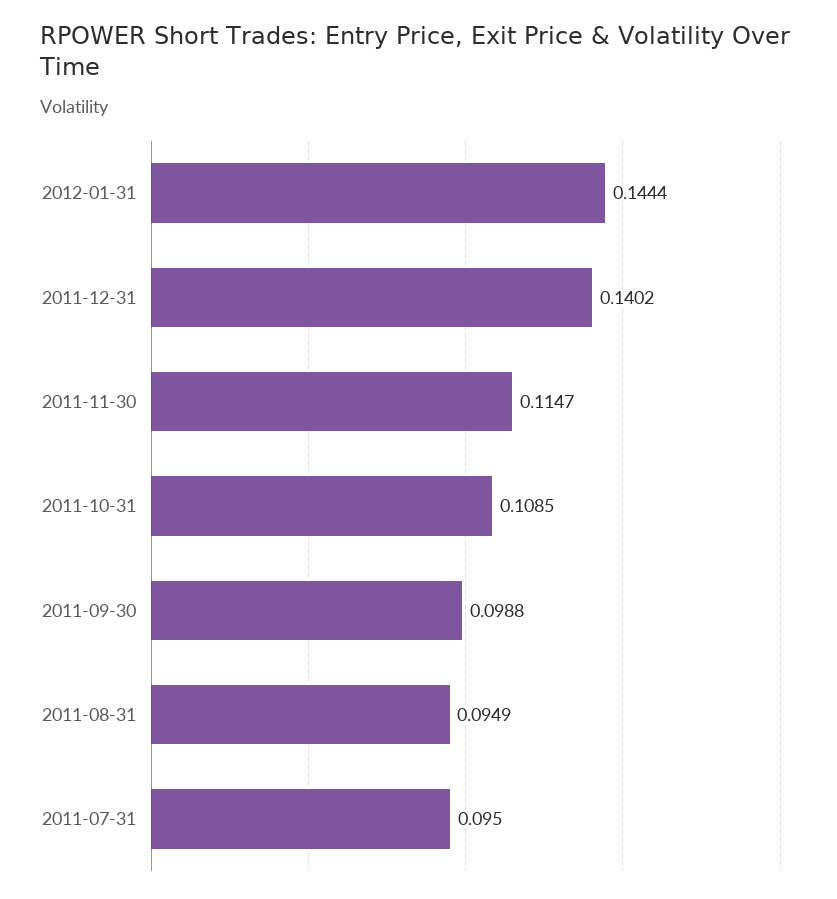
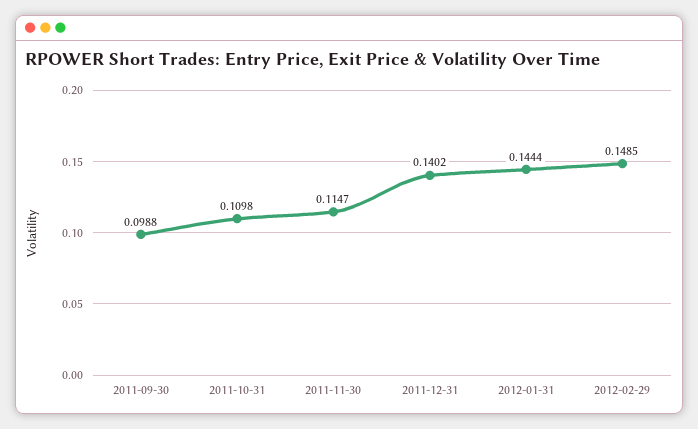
2011-10-31: 0.1085 -> 0.1098
2011-08-31: 0.0949 -> none
2011-07-31: 0.095 -> none
2012-02-29: none -> 0.1485

